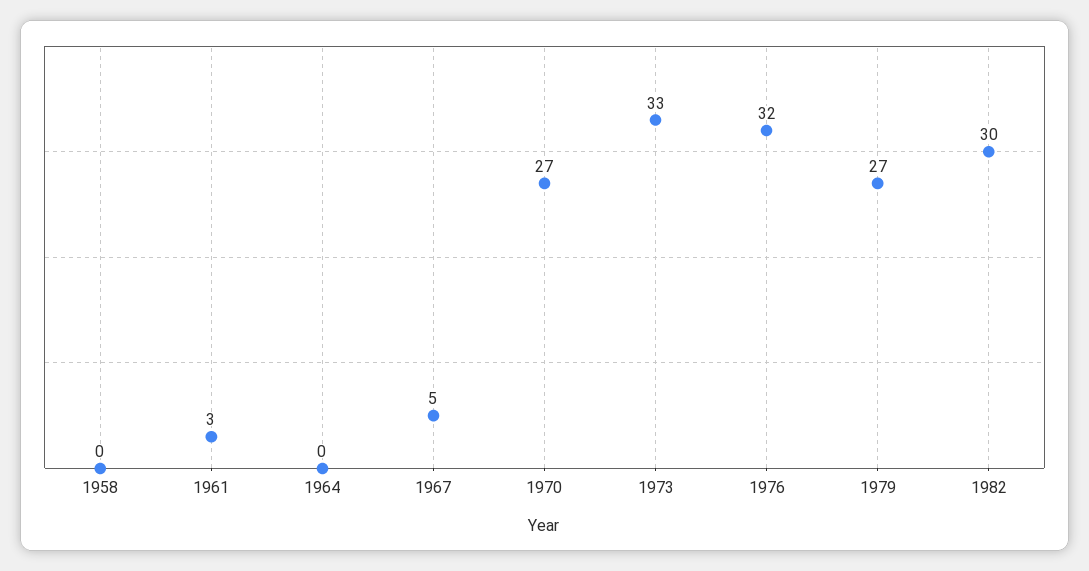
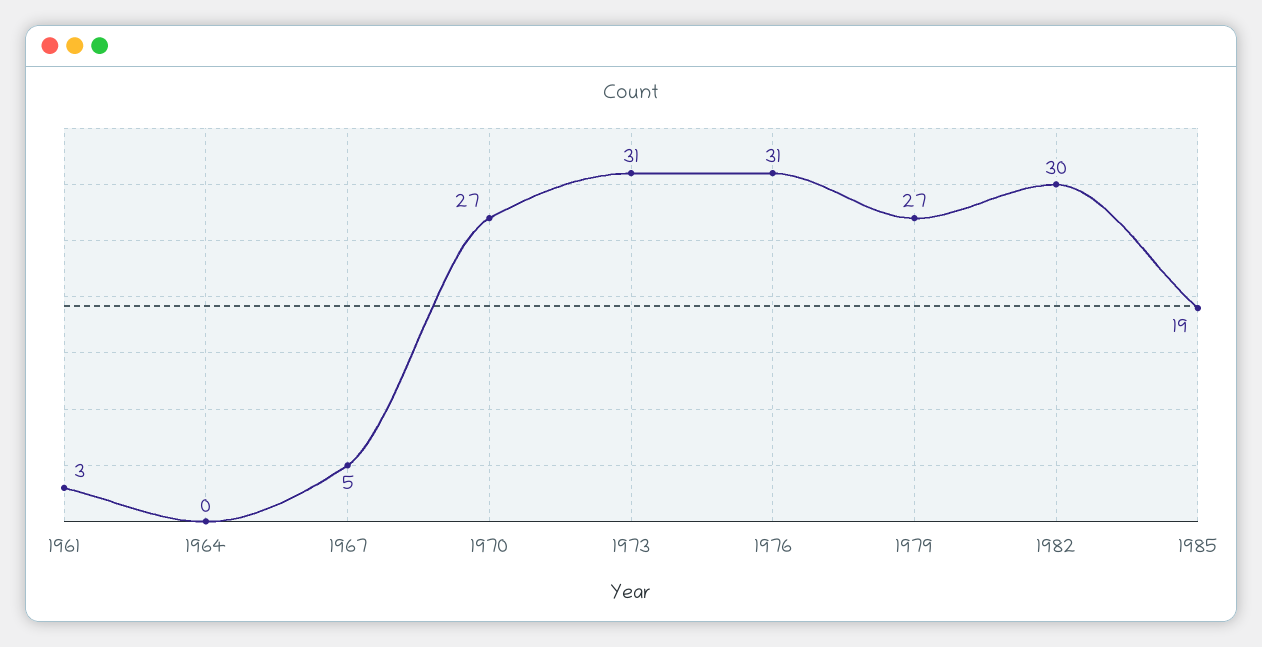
1958: 0 -> none
1973: 33 -> 31
1976: 32 -> 31
1985: none -> 19

